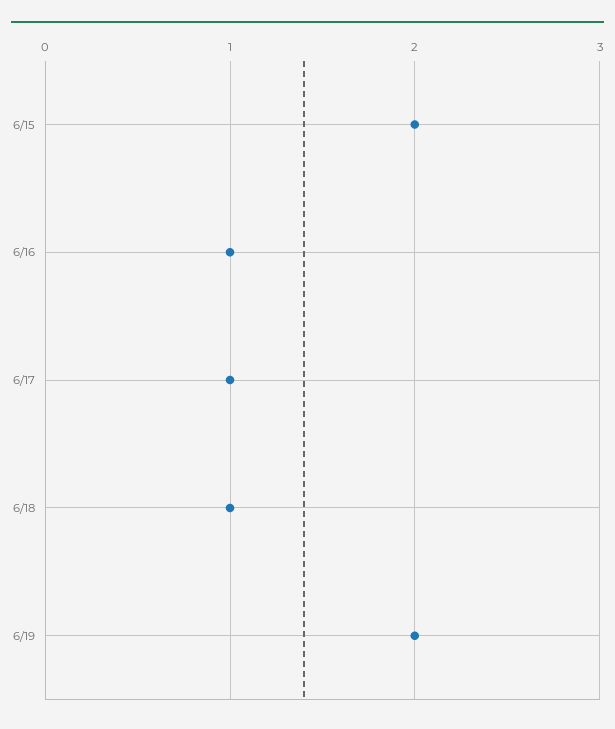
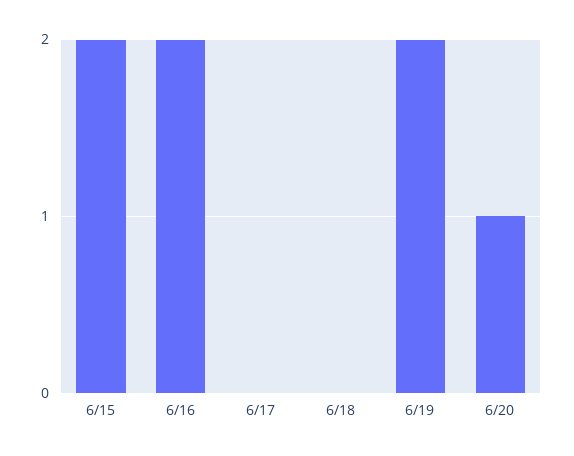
6/16: 1 -> 2
6/17: 1 -> 0
6/18: 1 -> 0
6/20: none -> 1

